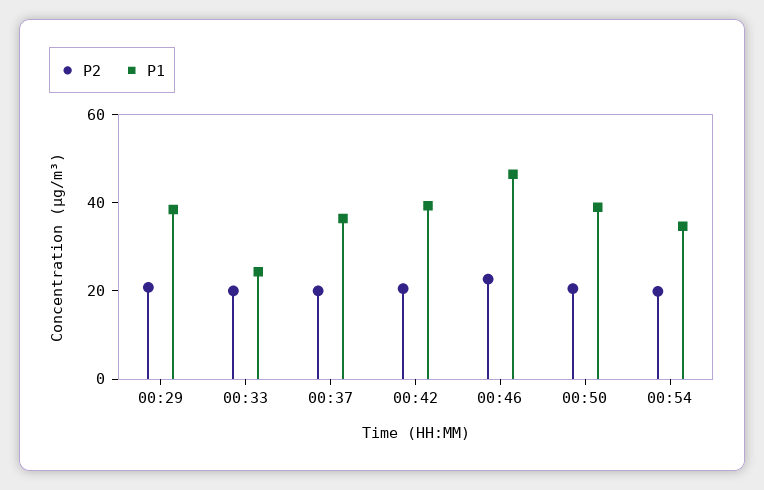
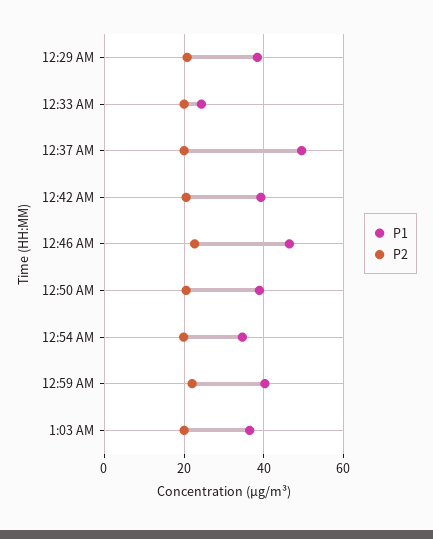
P1, 00:37: 35 -> 50
P1, 12:59 AM: none -> 40
P2, 12:59 AM: none -> 22
P1, 1:03 AM: none -> 36
P2, 1:03 AM: none -> 20

